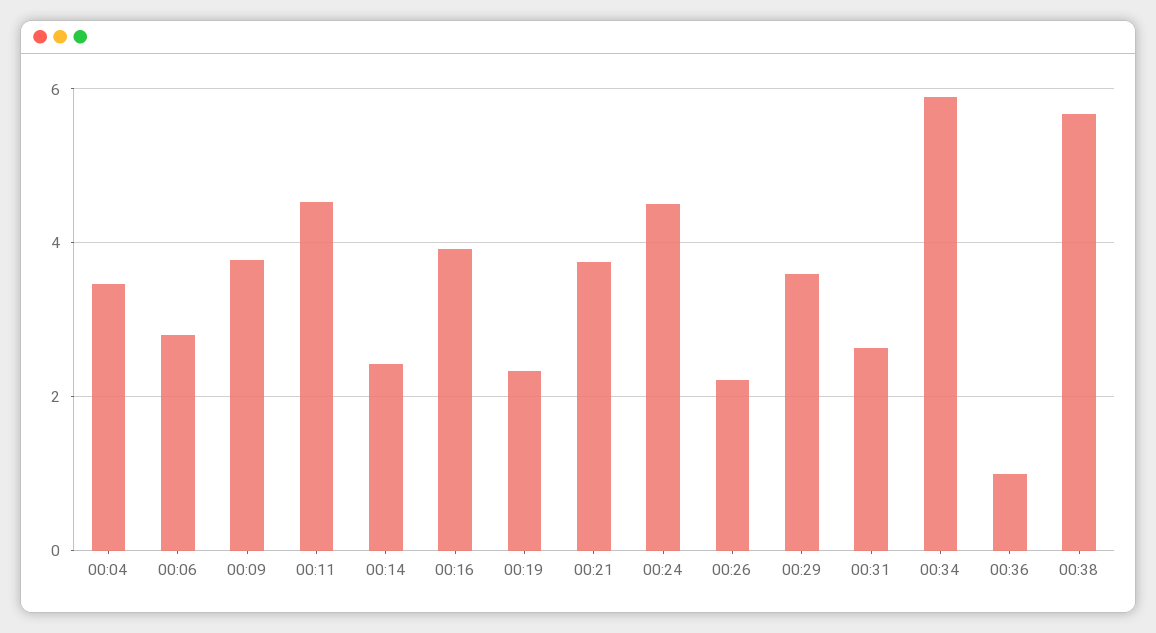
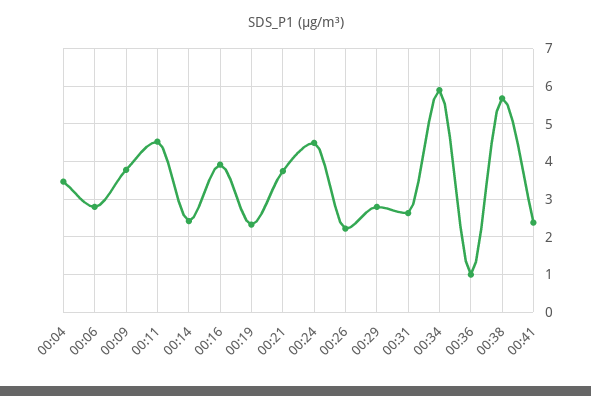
00:29: 3.6 -> 2.8
00:41: none -> 2.4

